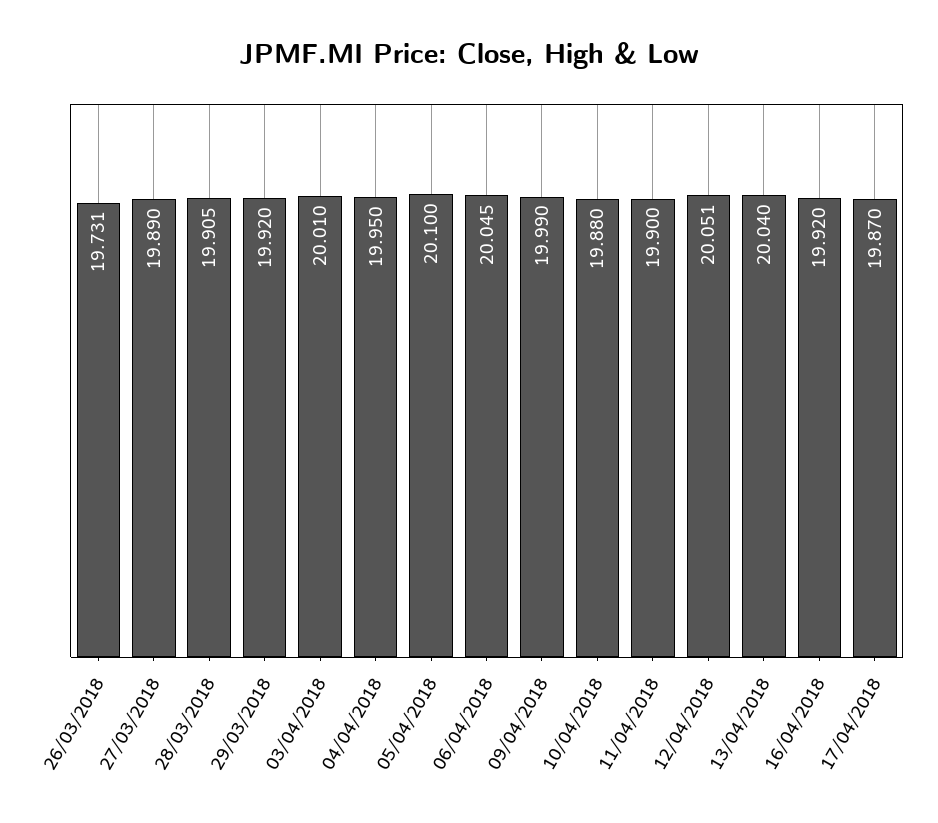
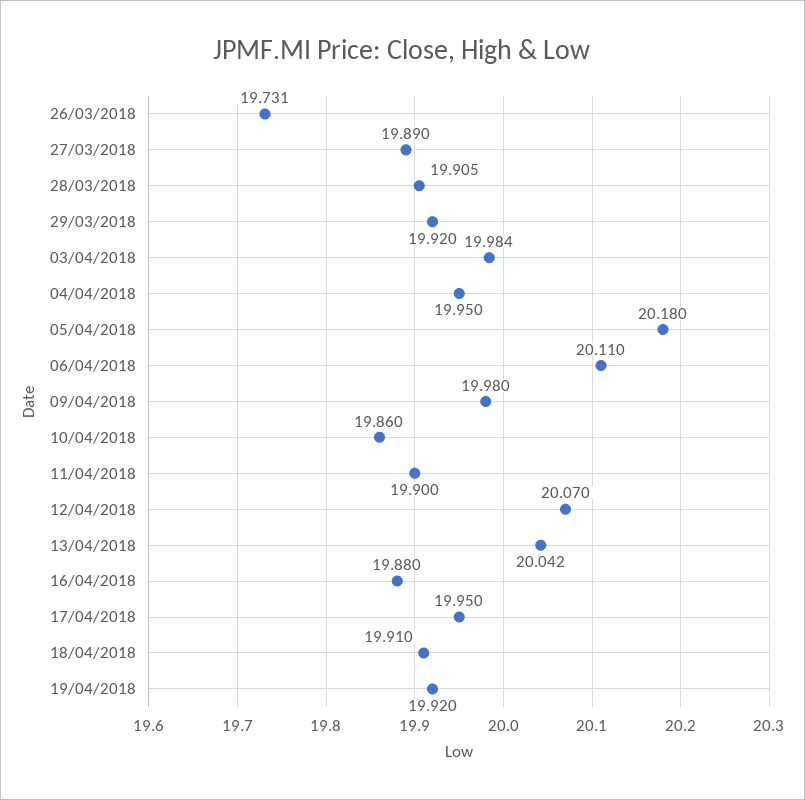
03/04/2018: 20.01 -> 19.984
05/04/2018: 20.1 -> 20.18
06/04/2018: 20.045 -> 20.11
09/04/2018: 19.99 -> 19.98
10/04/2018: 19.88 -> 19.86
12/04/2018: 20.051 -> 20.07
13/04/2018: 20.04 -> 20.042
16/04/2018: 19.92 -> 19.88
17/04/2018: 19.87 -> 19.95
18/04/2018: none -> 19.91
19/04/2018: none -> 19.92

